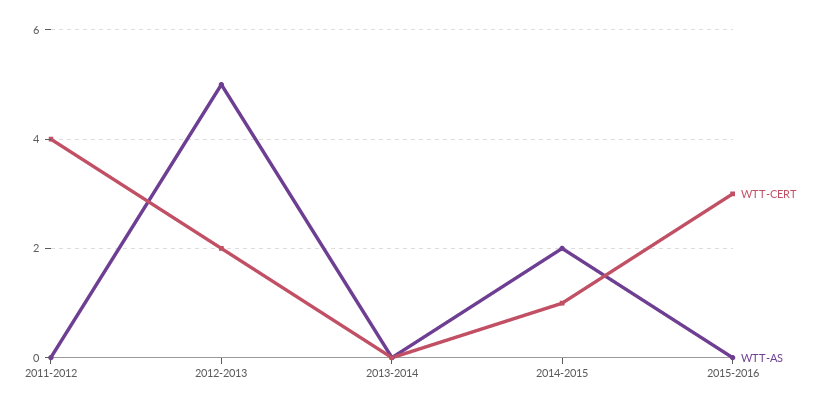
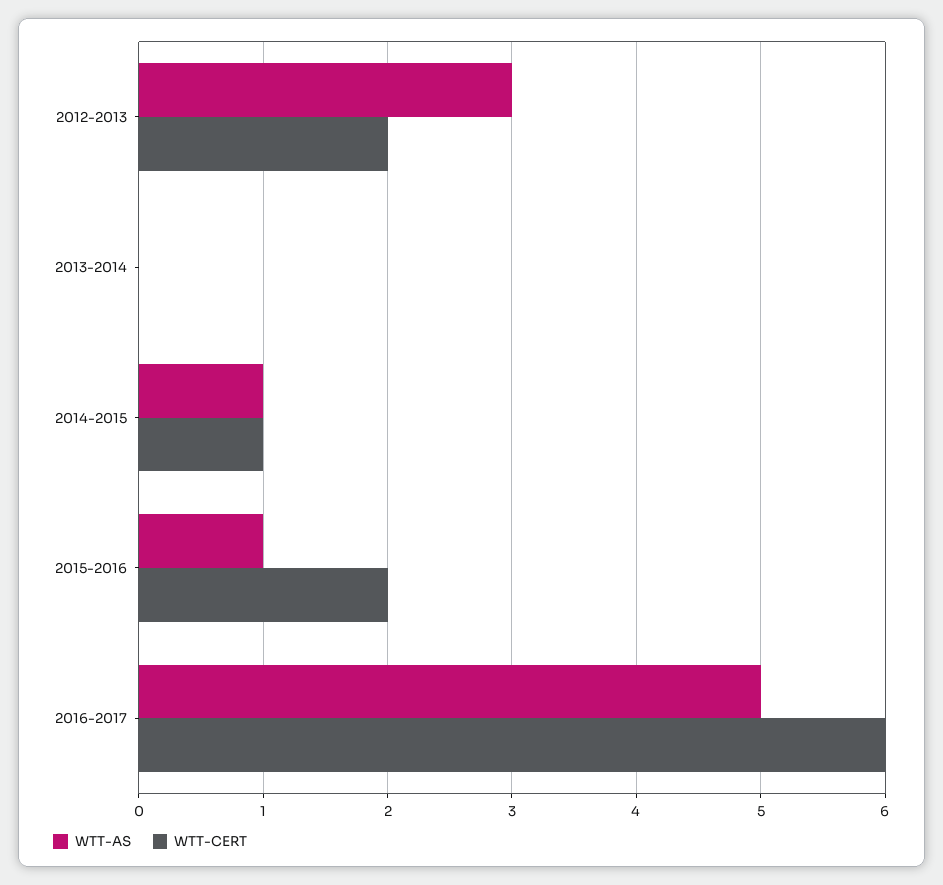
WTT-CERT, 2011-2012: 4 -> none
WTT-AS, 2011-2012: 0 -> none
WTT-AS, 2012-2013: 5 -> 3
WTT-AS, 2014-2015: 2 -> 1
WTT-CERT, 2015-2016: 3 -> 2
WTT-AS, 2015-2016: 0 -> 1
WTT-AS, 2016-2017: none -> 5
WTT-CERT, 2016-2017: none -> 6

